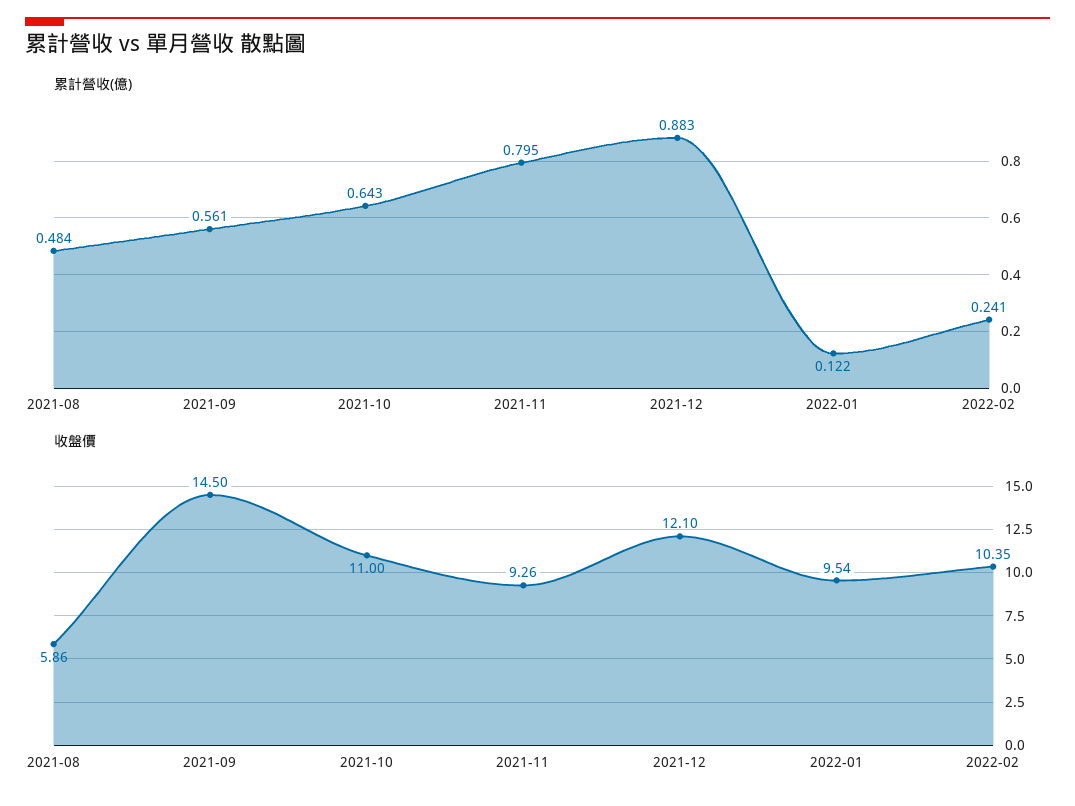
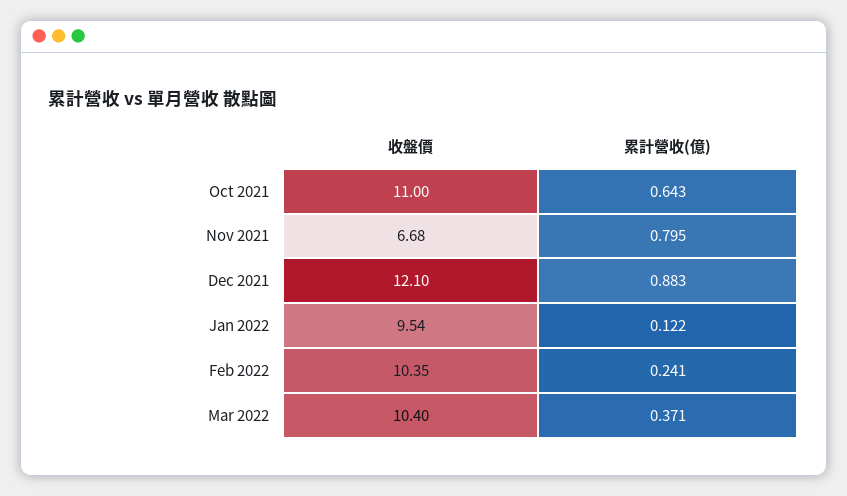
累計營收(億), 2021-08: 0.484 -> none
累計營收(億), 2021-09: 0.561 -> none
收盤價, 2021-08: 5.86 -> none
收盤價, 2021-09: 14.5 -> none
收盤價, 2021-11: 9.26 -> 6.68
收盤價, Mar 2022: none -> 10.4
累計營收(億), Mar 2022: none -> 0.371

